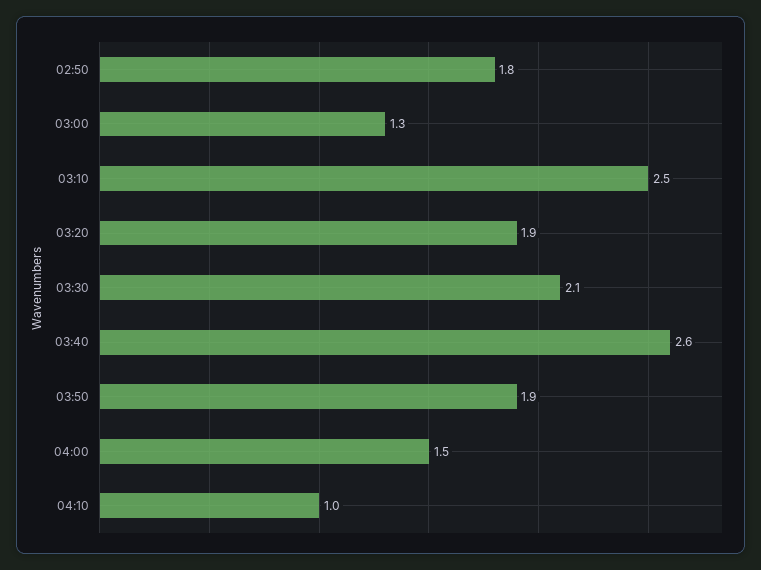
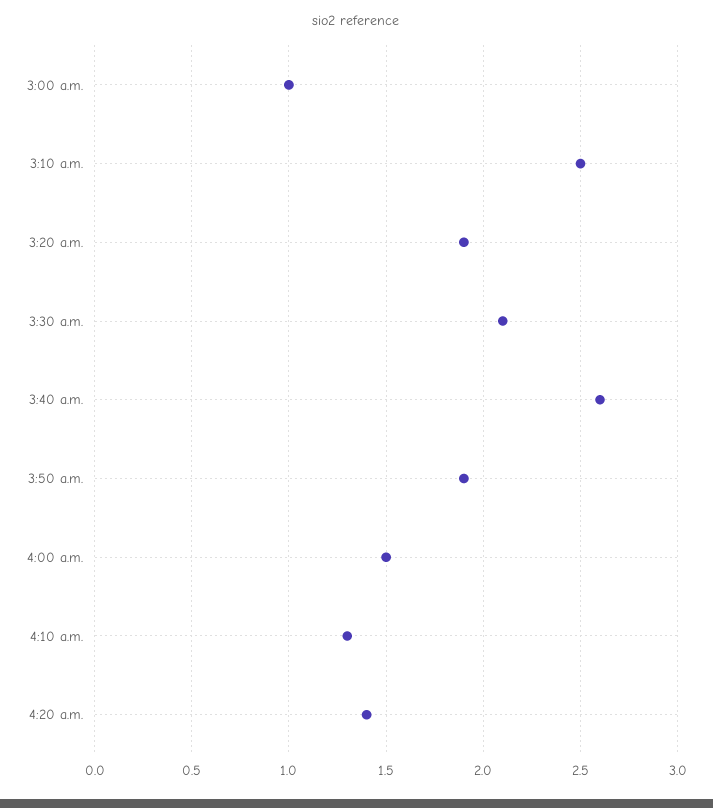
02:50: 1.8 -> none
03:00: 1.3 -> 1
04:10: 1 -> 1.3
4:20 a.m.: none -> 1.4

